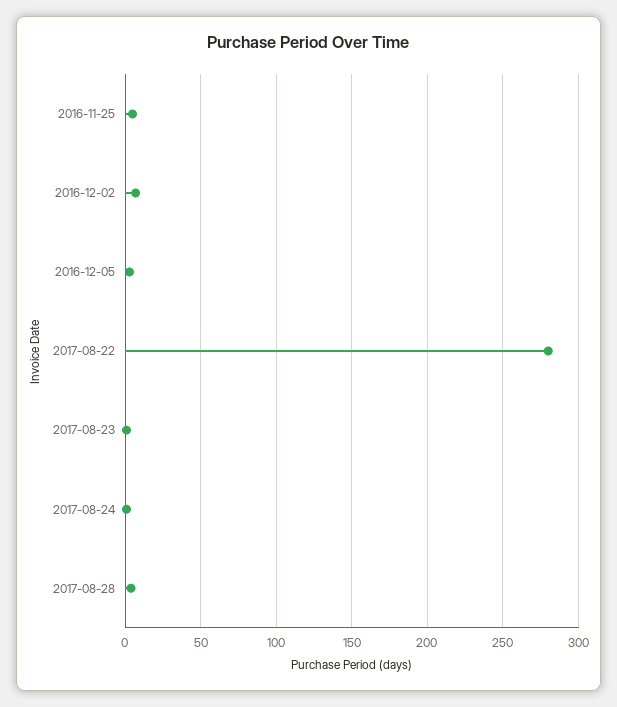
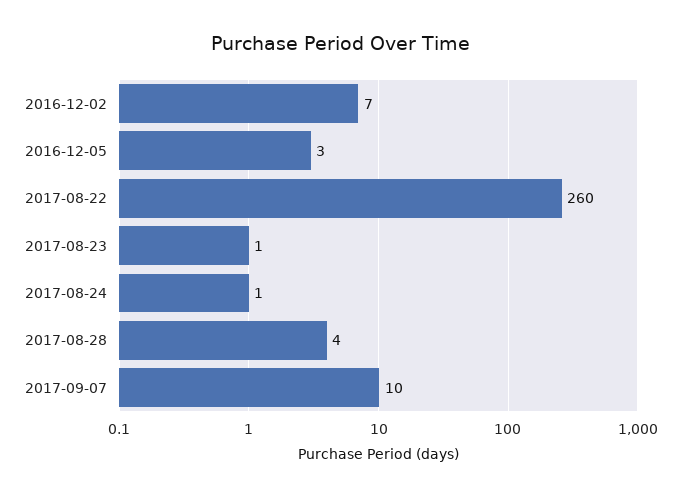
2016-11-25: 5 -> none
2017-08-22: 280 -> 260
2017-09-07: none -> 10

